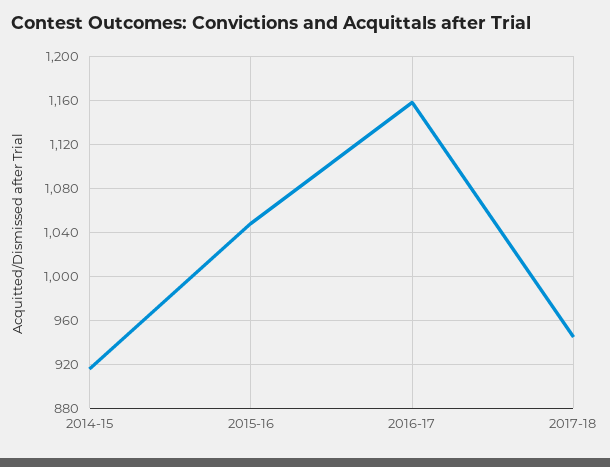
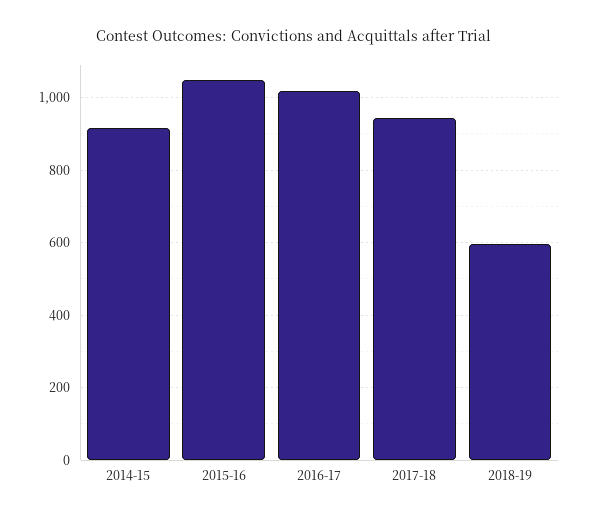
2016-17: 1160 -> 1020
2018-19: none -> 600

